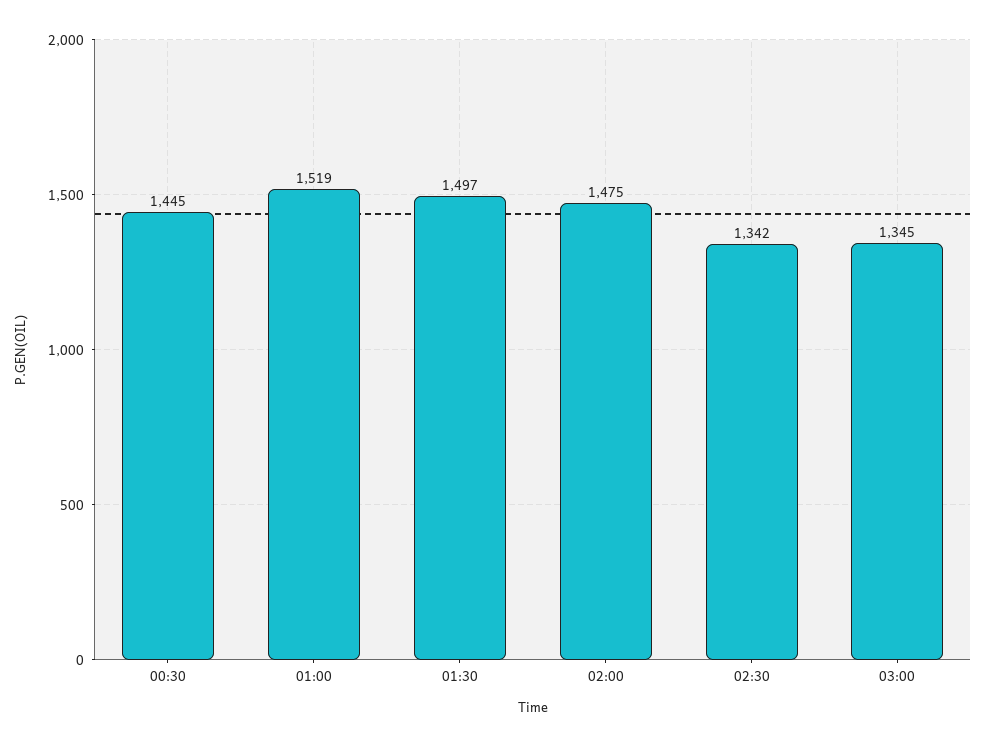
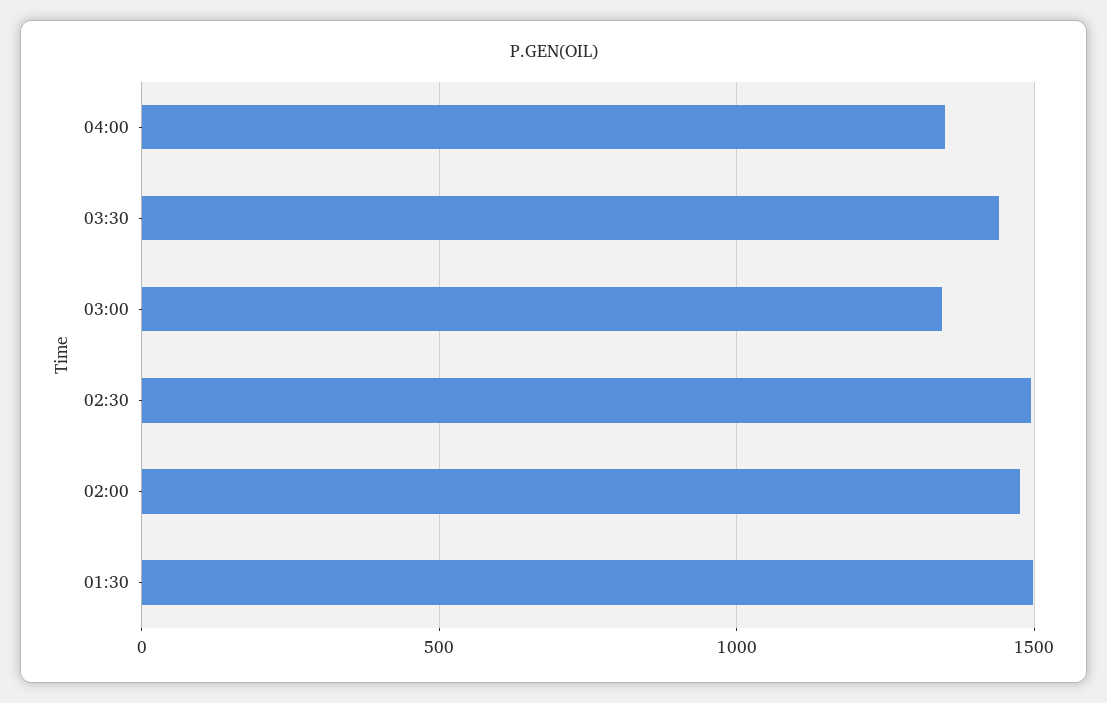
00:30: 1445 -> none
01:00: 1519 -> none
02:30: 1342 -> 1500
04:00: none -> 1350
03:30: none -> 1450

